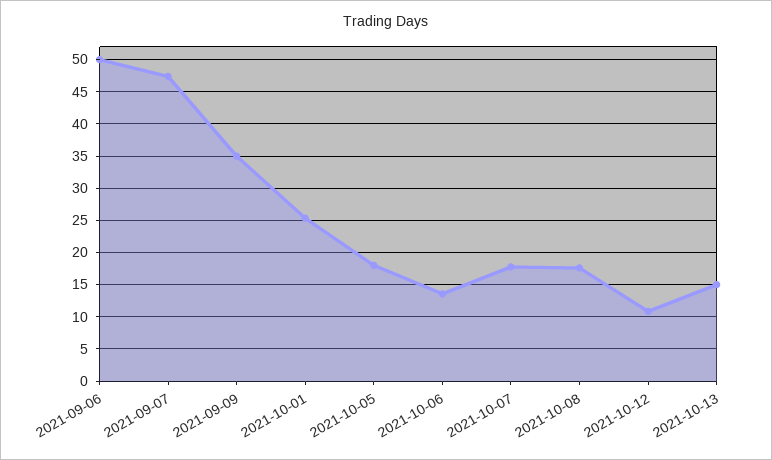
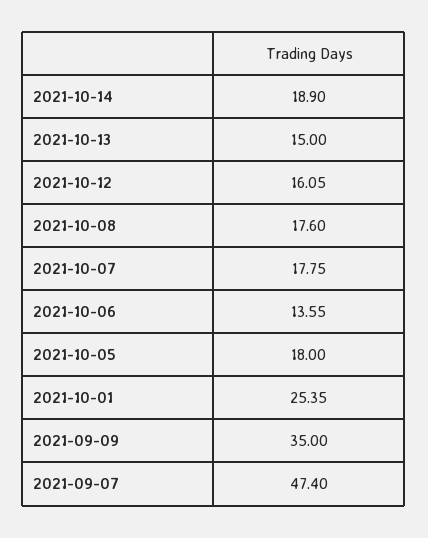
2021-09-06: 50 -> none
2021-10-12: 11 -> 16.05
2021-10-14: none -> 18.9

